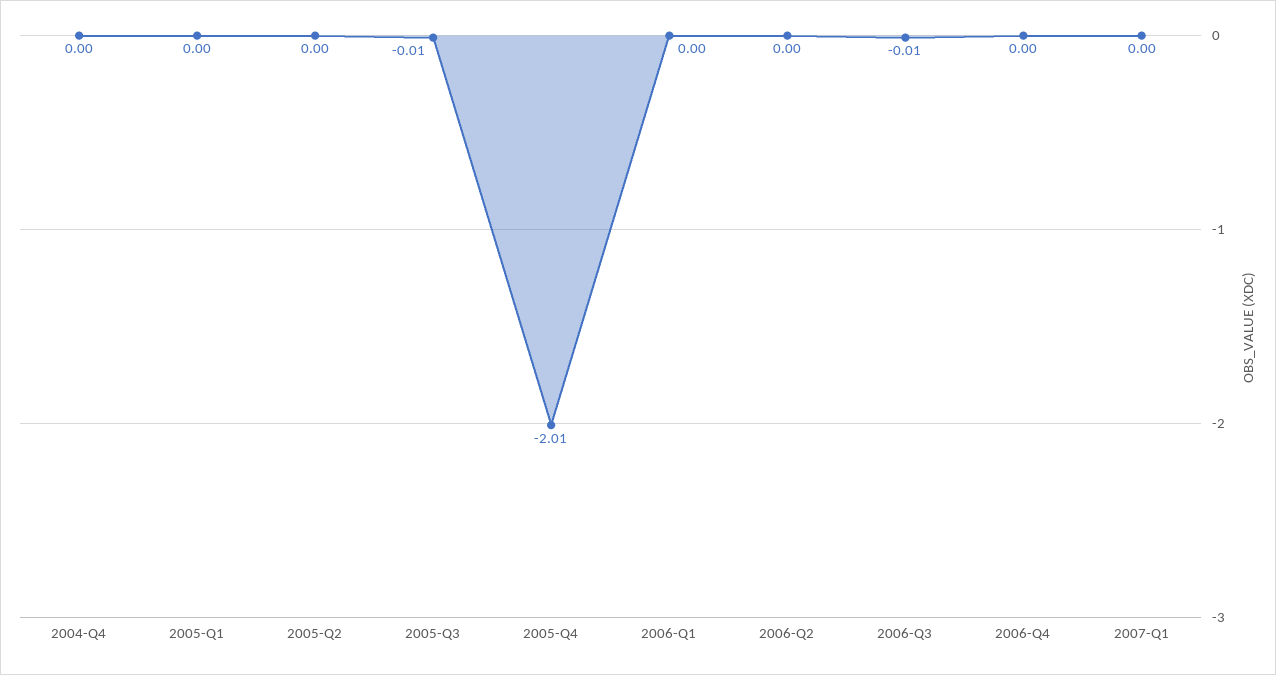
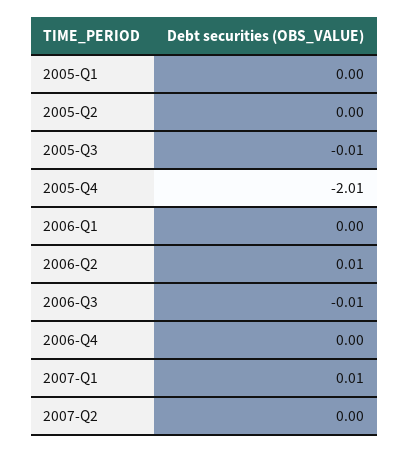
2004-Q4: 0 -> none
2006-Q2: 0 -> 0.01
2007-Q1: 0 -> 0.01
2007-Q2: none -> 0

